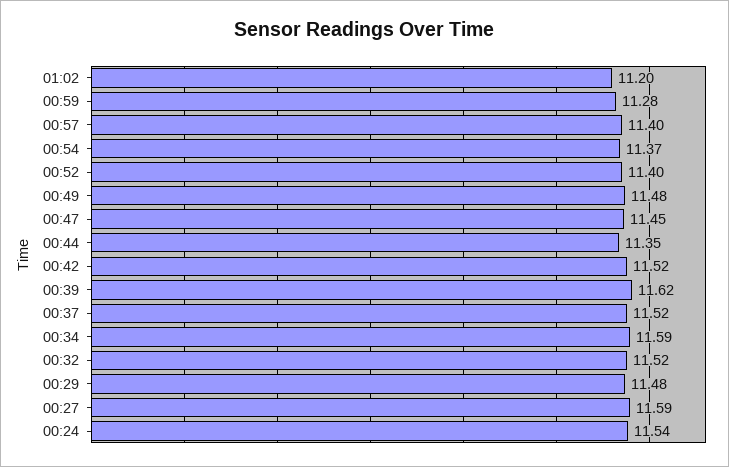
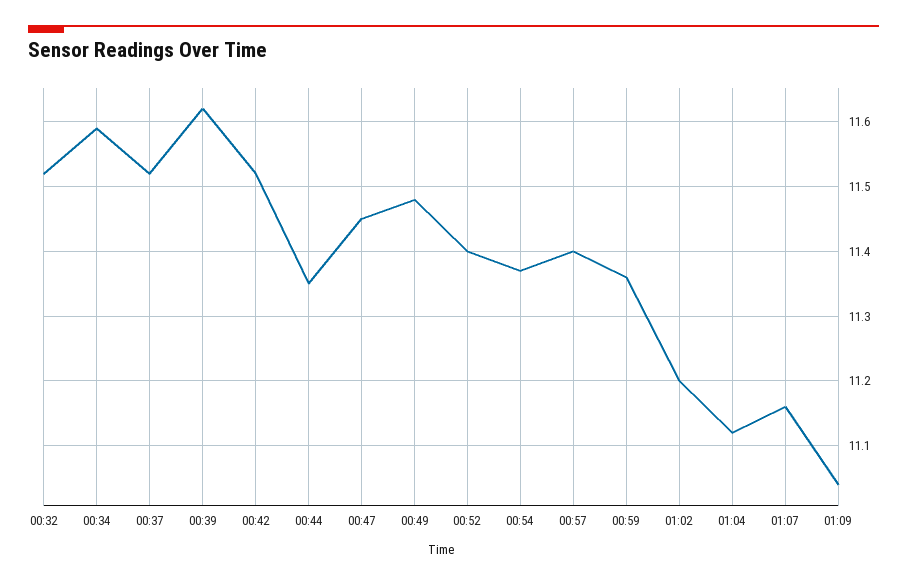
00:59: 11.28 -> 11.36
00:29: 11.48 -> none
00:27: 11.59 -> none
00:24: 11.54 -> none
01:04: none -> 11.12
01:07: none -> 11.16
01:09: none -> 11.04

